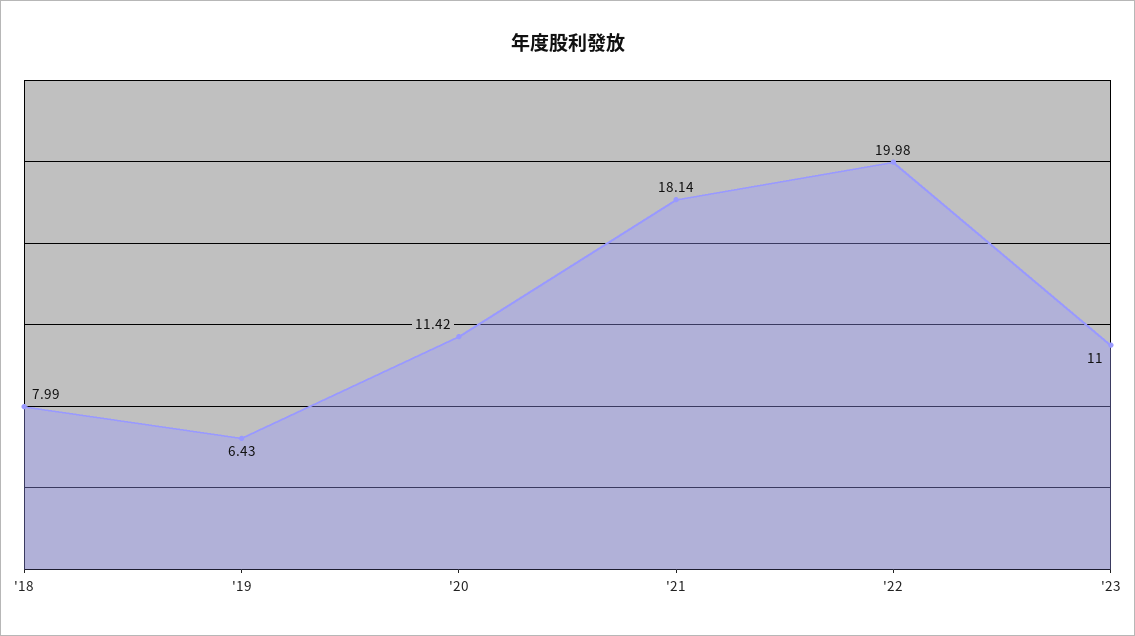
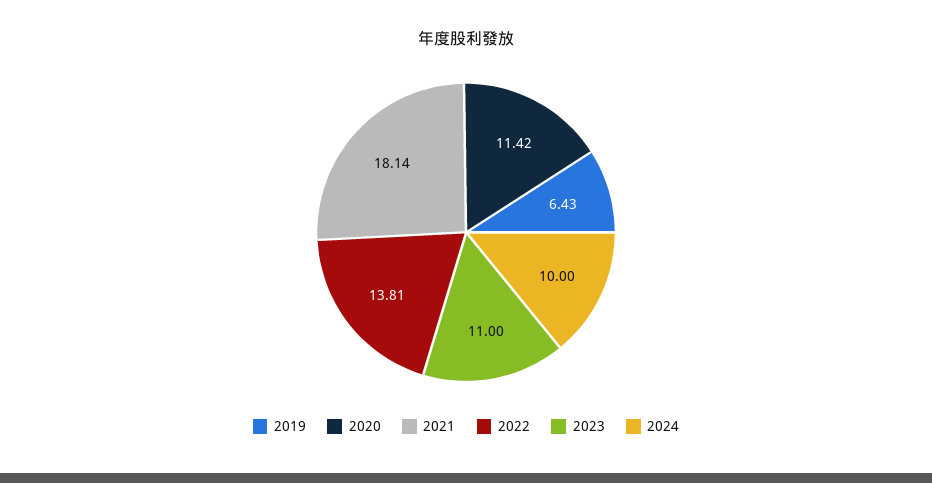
'18: 7.99 -> none
'22: 19.98 -> 13.81
2024: none -> 10

